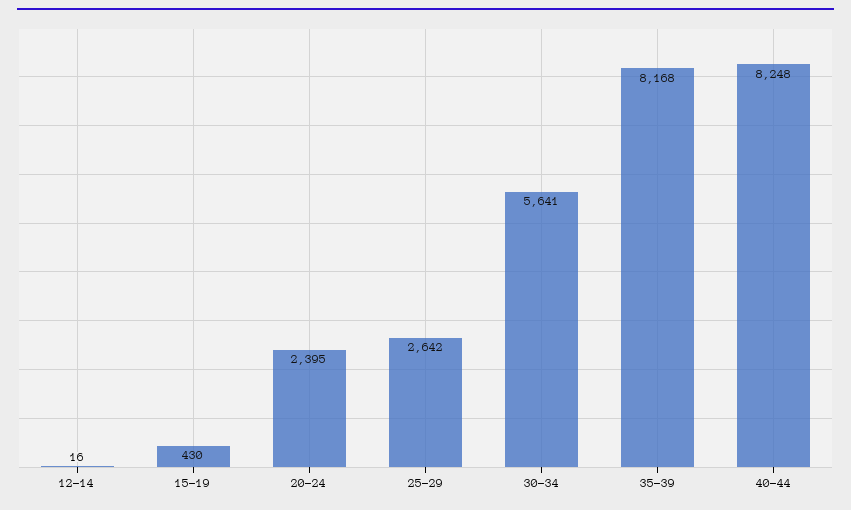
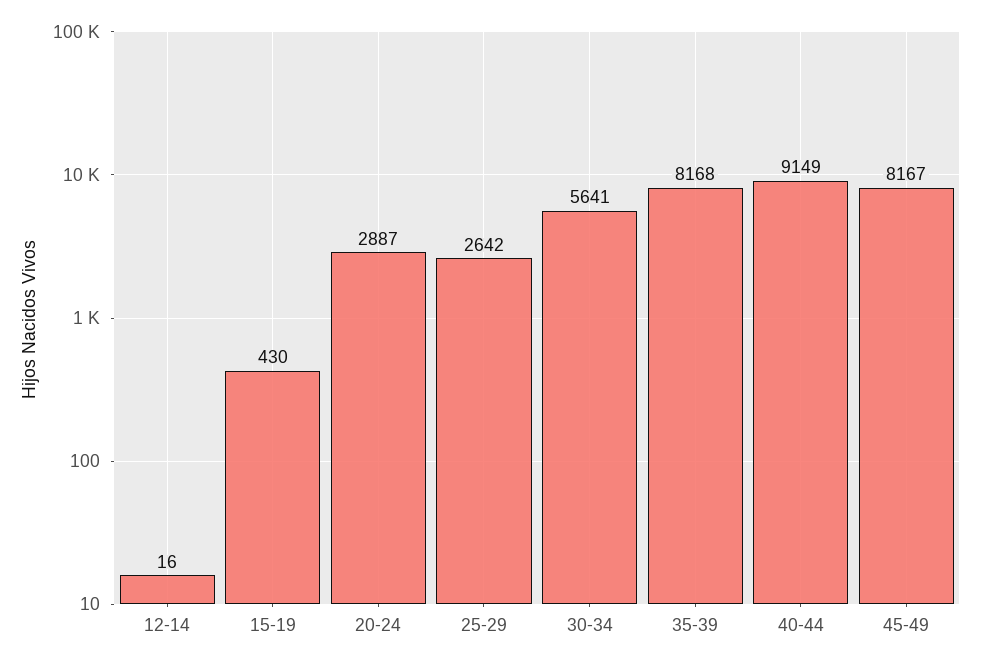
20-24: 2395 -> 2887
40-44: 8248 -> 9149
45-49: none -> 8167

